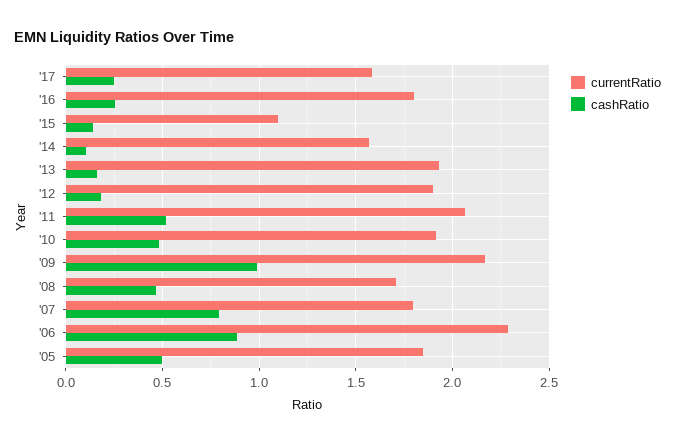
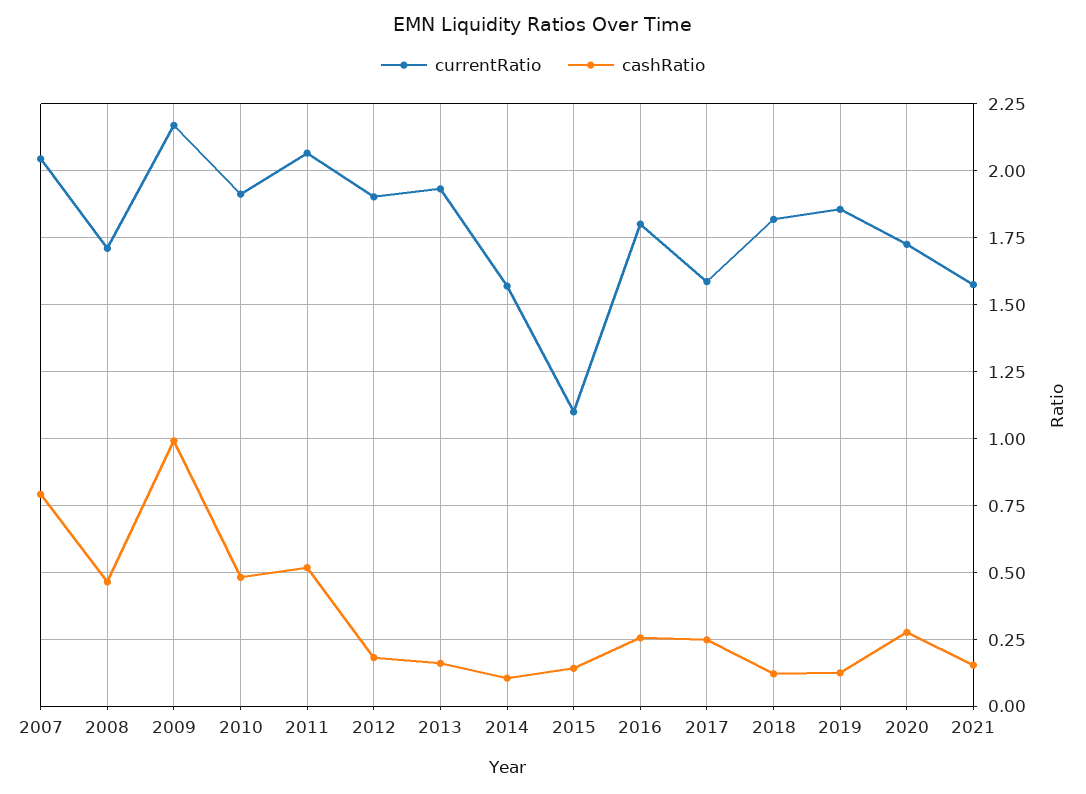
currentRatio, '07: 1.8 -> 2.05
currentRatio, '06: 2.3 -> none
cashRatio, '06: 0.9 -> none
currentRatio, '05: 1.85 -> none
cashRatio, '05: 0.5 -> none
currentRatio, 2018: none -> 1.825
cashRatio, 2018: none -> 0.125
currentRatio, 2019: none -> 1.85
cashRatio, 2019: none -> 0.125
currentRatio, 2020: none -> 1.725
cashRatio, 2020: none -> 0.275
currentRatio, 2021: none -> 1.575
cashRatio, 2021: none -> 0.15

